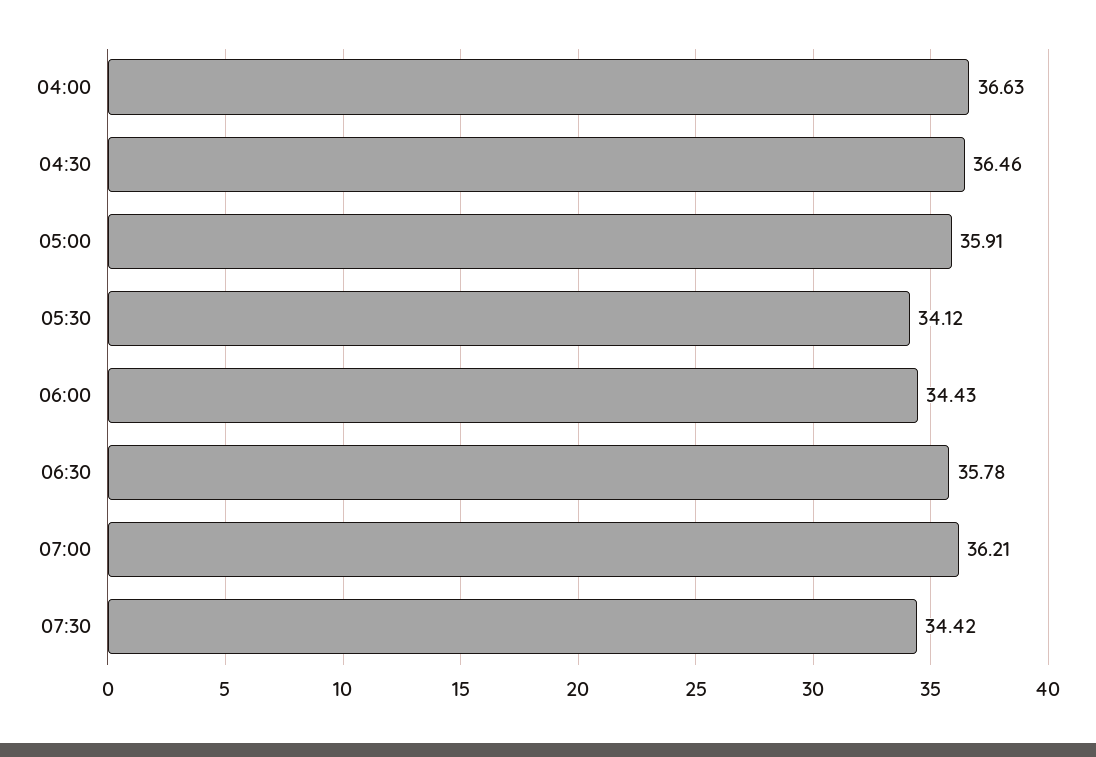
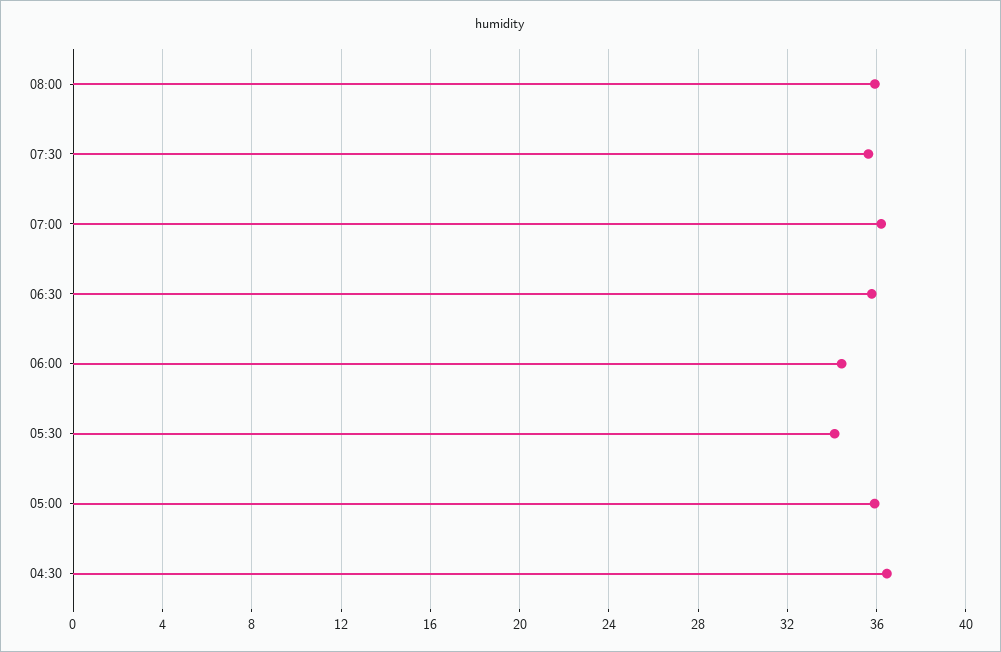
04:00: 36.63 -> none
07:30: 34.42 -> 35.5
08:00: none -> 36

